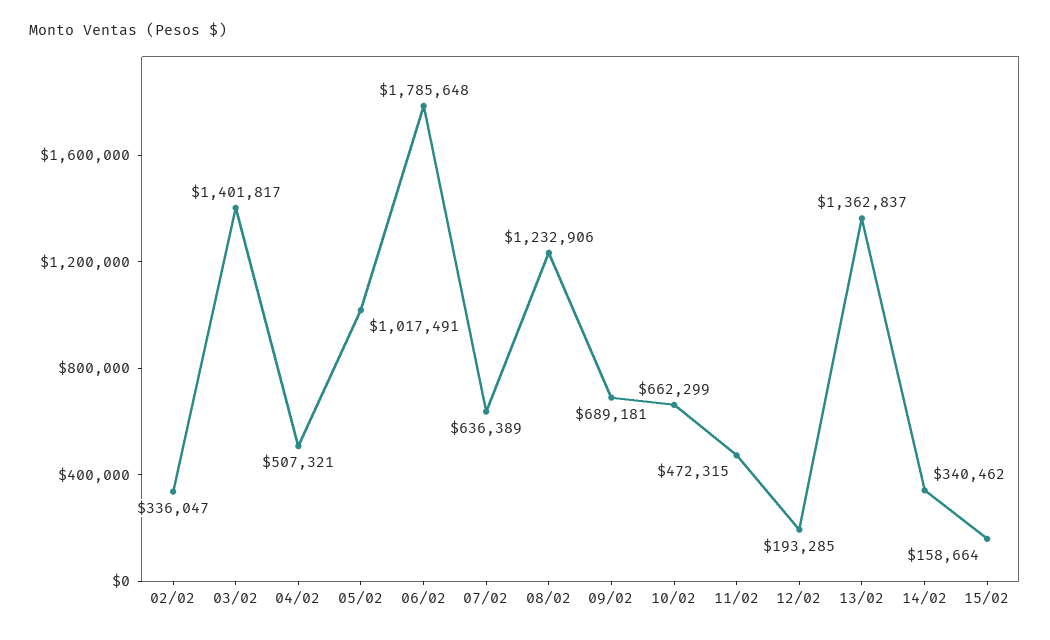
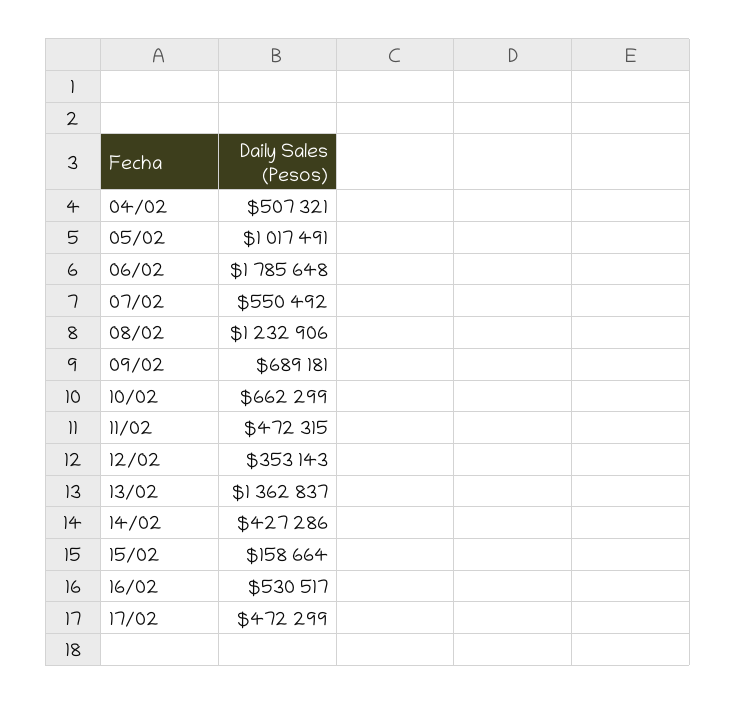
02/02: 336047 -> none
03/02: 1401817 -> none
07/02: 636389 -> 550492
12/02: 193285 -> 353143
14/02: 340462 -> 427286
16/02: none -> 530517
17/02: none -> 472299

